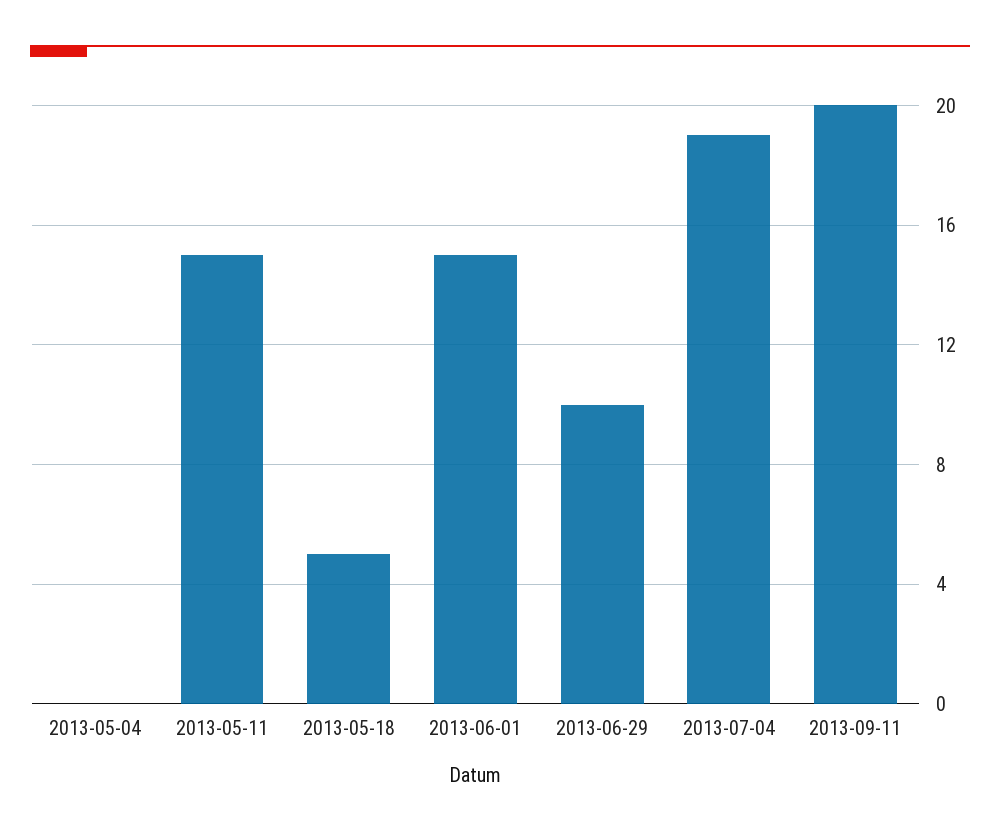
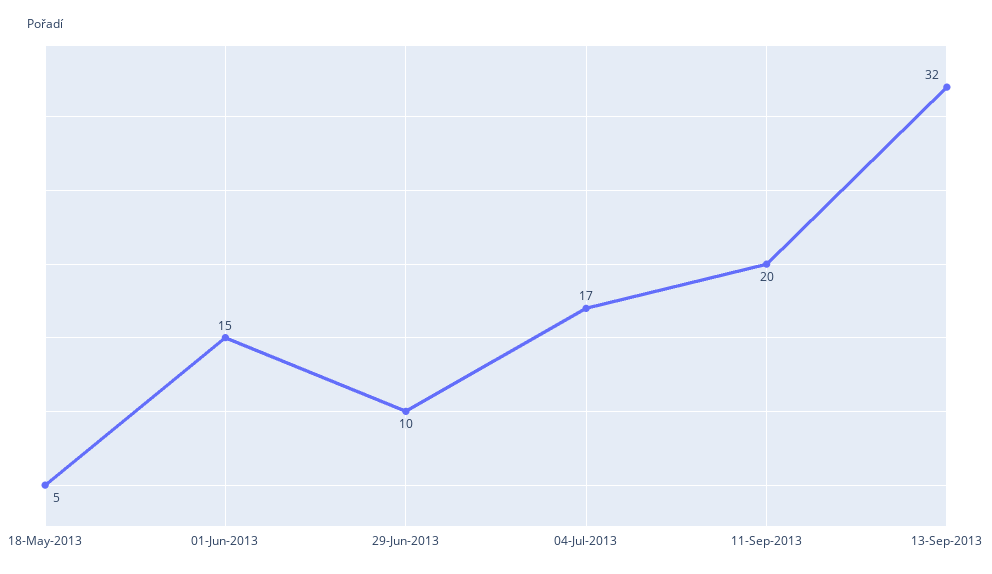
2013-05-04: 0 -> none
2013-05-11: 15 -> none
2013-07-04: 19 -> 17
13-Sep-2013: none -> 32

